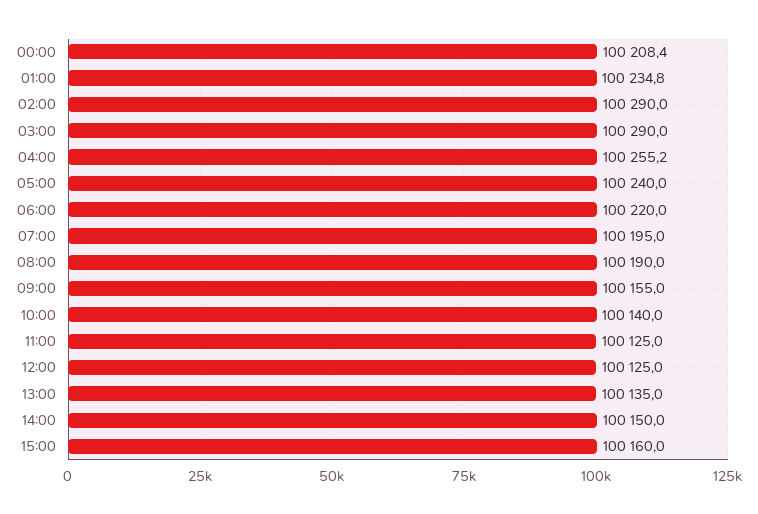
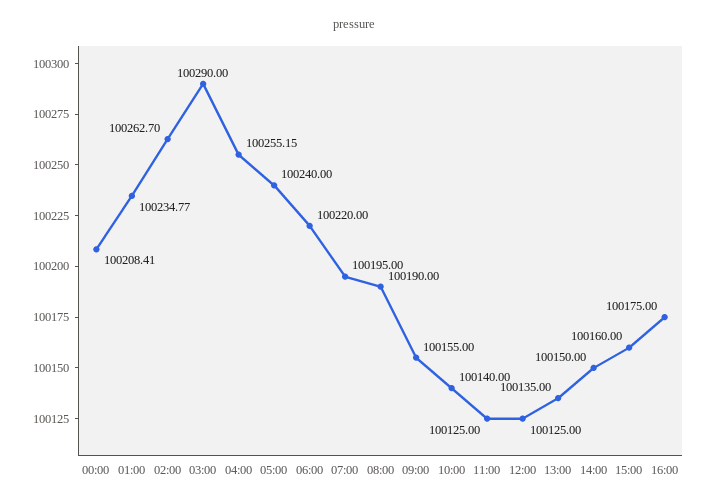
02:00: 100290 -> 100262.7
16:00: none -> 100175

